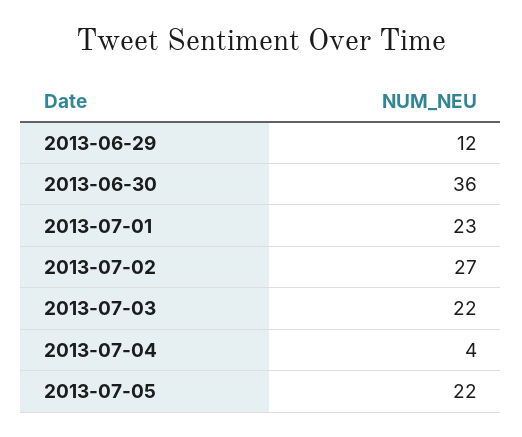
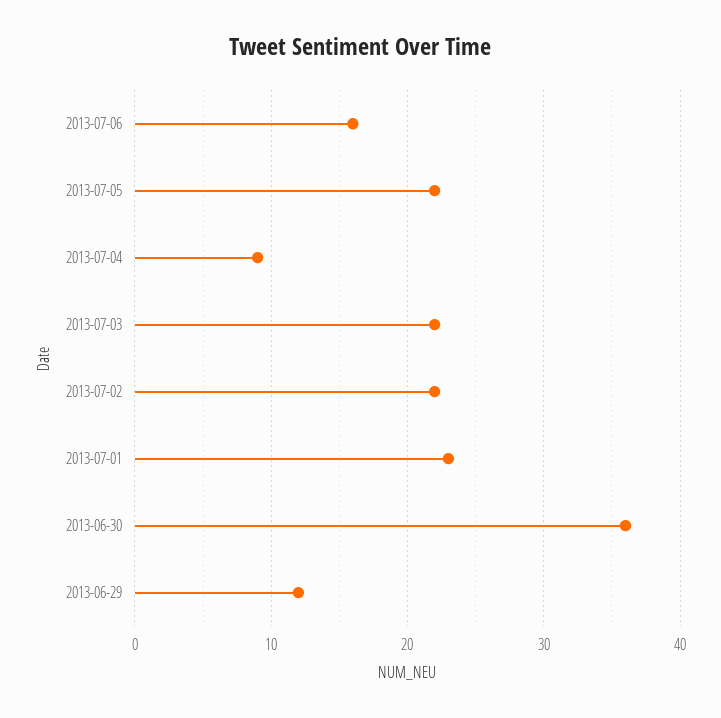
2013-07-02: 27 -> 22
2013-07-04: 4 -> 9
2013-07-06: none -> 16

